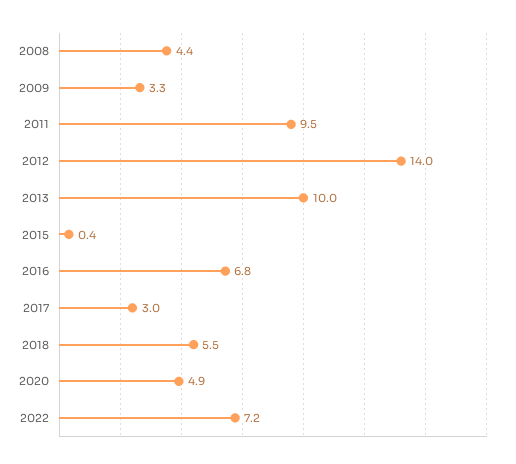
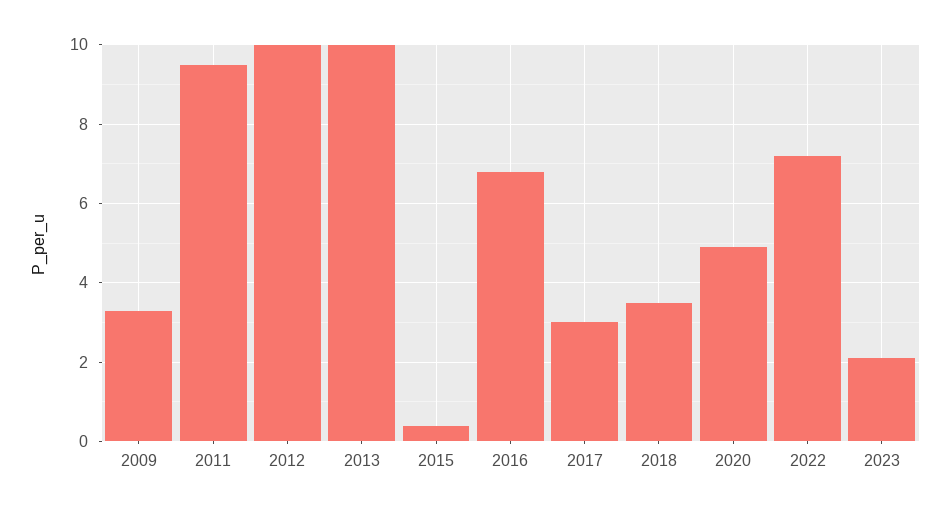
2008: 4.4 -> none
2012: 14 -> 10
2018: 5.5 -> 3.5
2023: none -> 2

